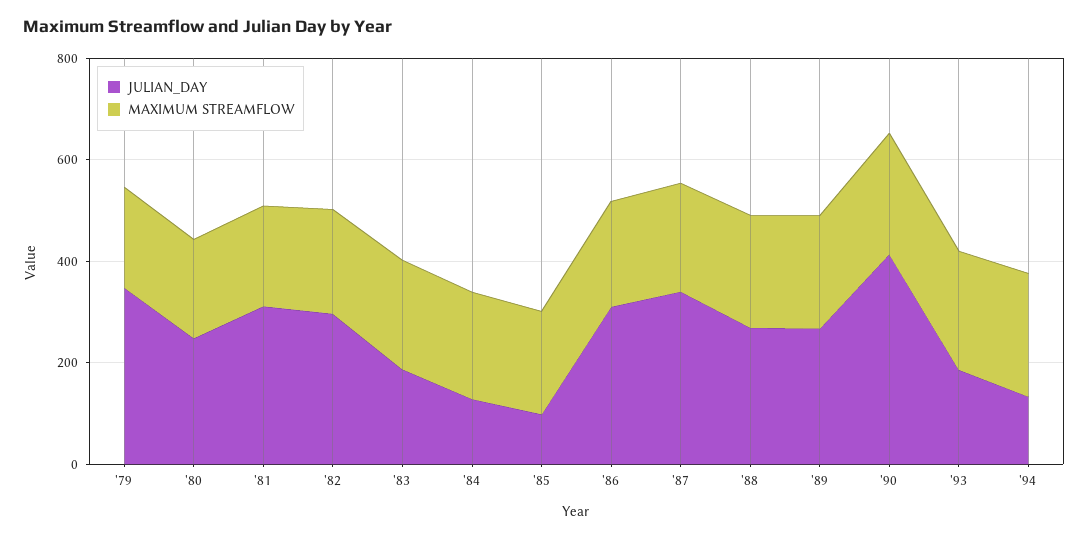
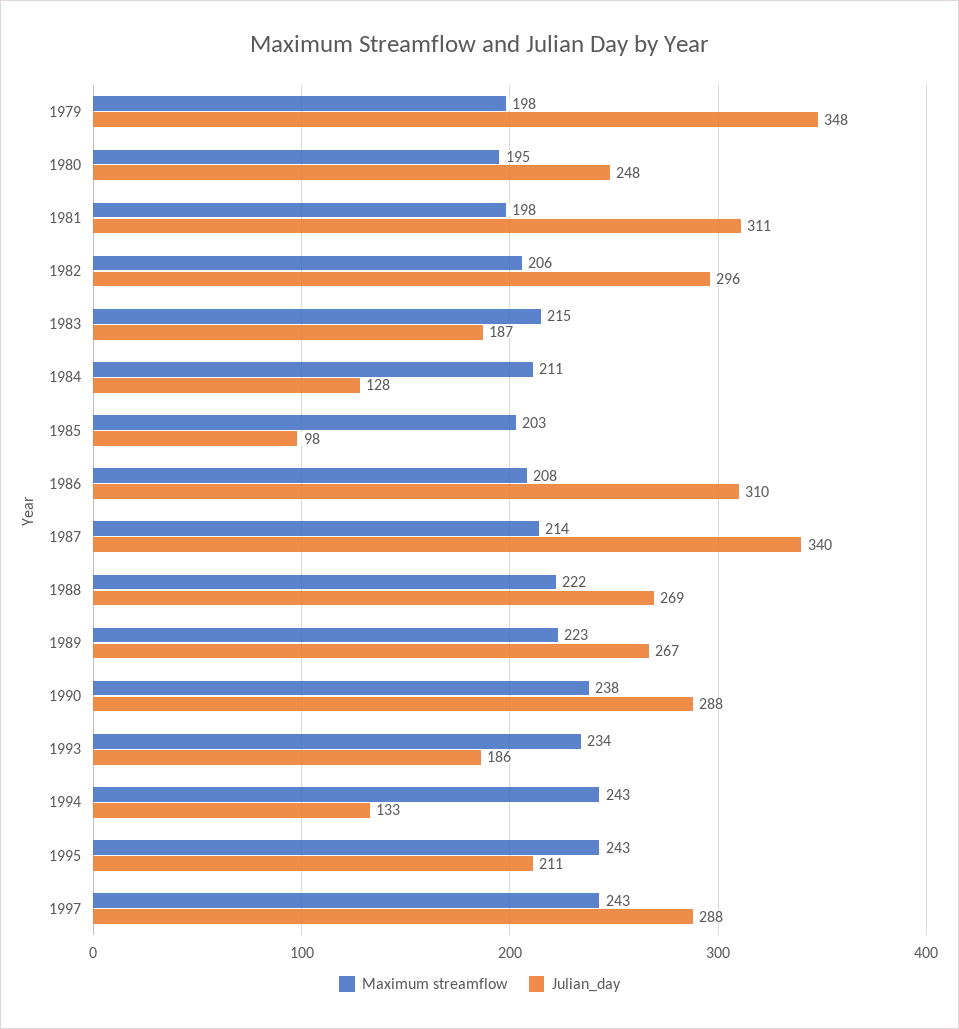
JULIAN_DAY, '90: 400 -> 288
MAXIMUM STREAMFLOW, 1995: none -> 243
JULIAN_DAY, 1995: none -> 211
MAXIMUM STREAMFLOW, 1997: none -> 243
JULIAN_DAY, 1997: none -> 288

